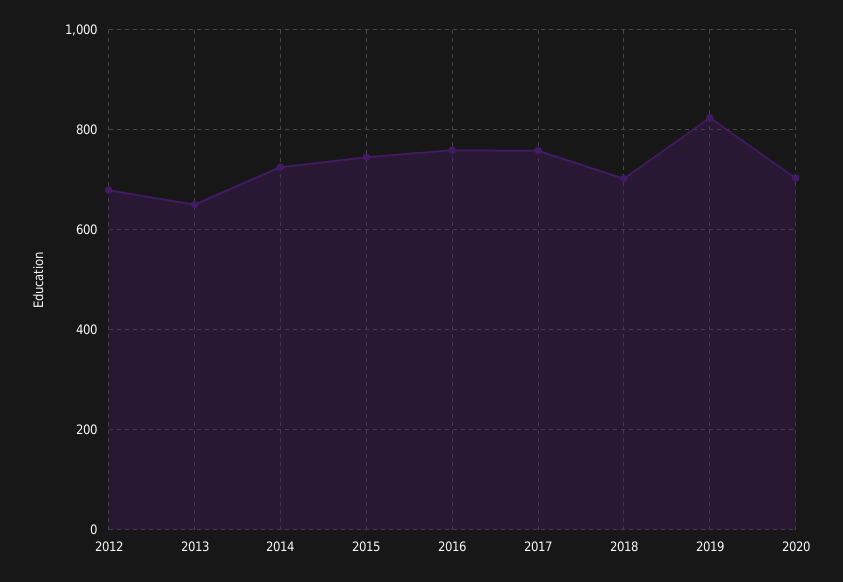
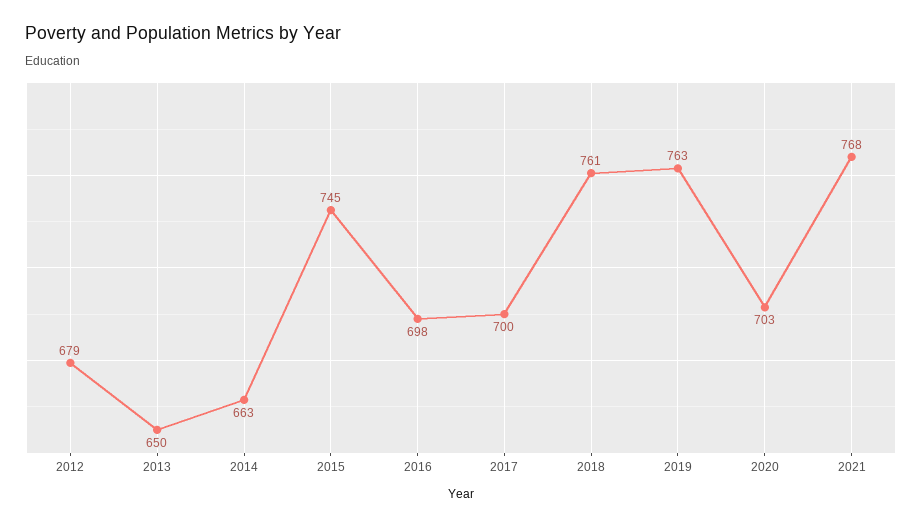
2014: 720 -> 663
2016: 760 -> 698
2017: 760 -> 700
2018: 700 -> 761
2019: 820 -> 763
2021: none -> 768

